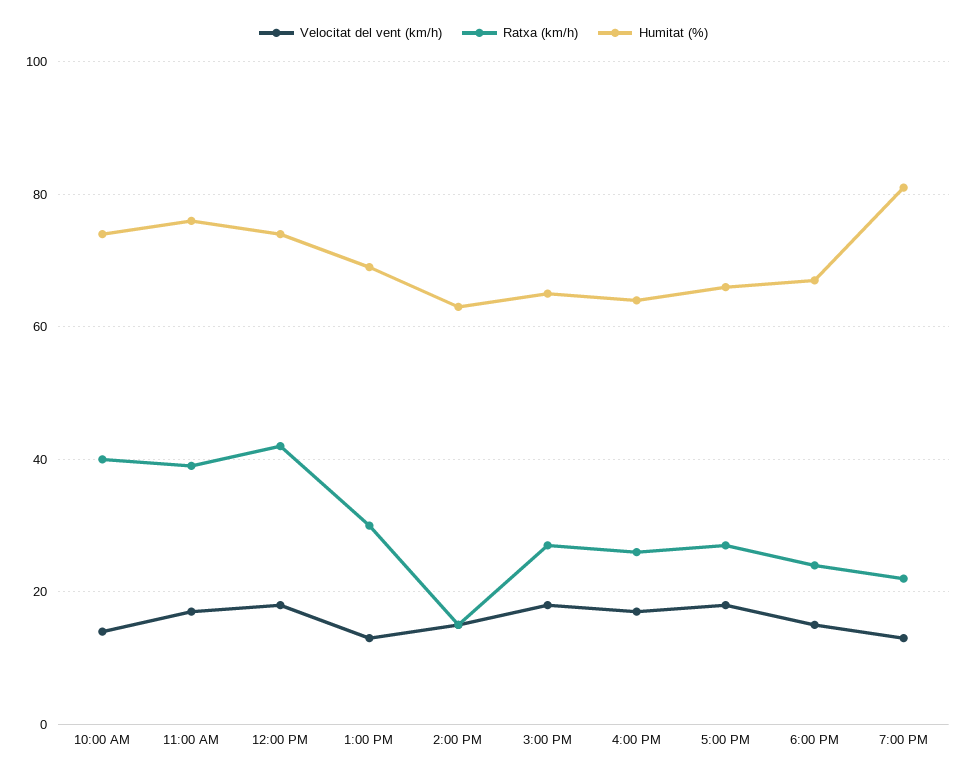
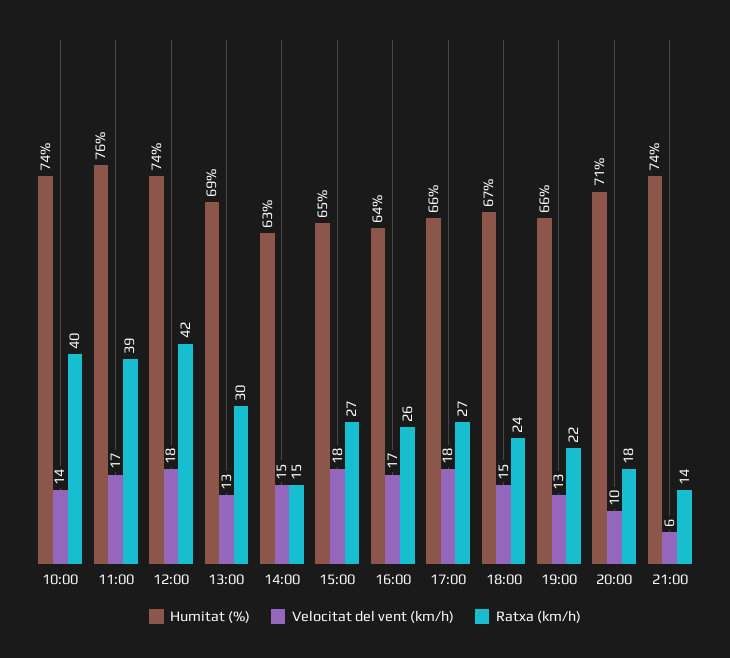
Humitat (%), 7:00 PM: 80 -> 66
Humitat (%), 20:00: none -> 71
Velocitat del vent (km/h), 20:00: none -> 10
Ratxa (km/h), 20:00: none -> 18
Humitat (%), 21:00: none -> 74
Velocitat del vent (km/h), 21:00: none -> 6
Ratxa (km/h), 21:00: none -> 14

